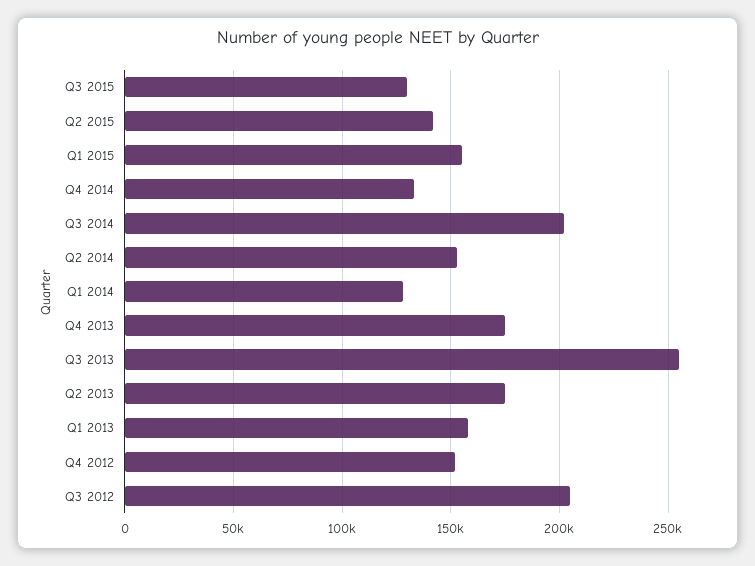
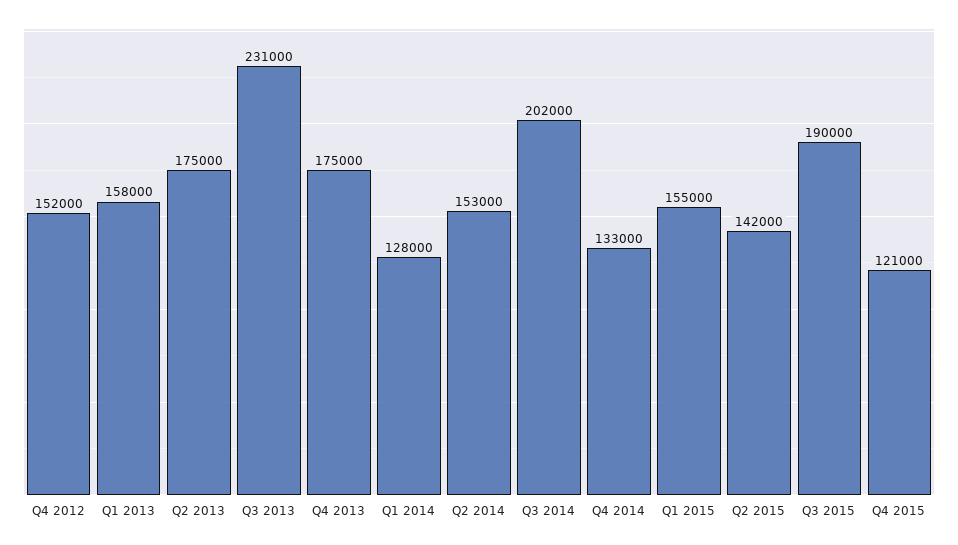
Q3 2015: 130000 -> 190000
Q3 2013: 255000 -> 231000
Q3 2012: 205000 -> none
Q4 2015: none -> 121000

